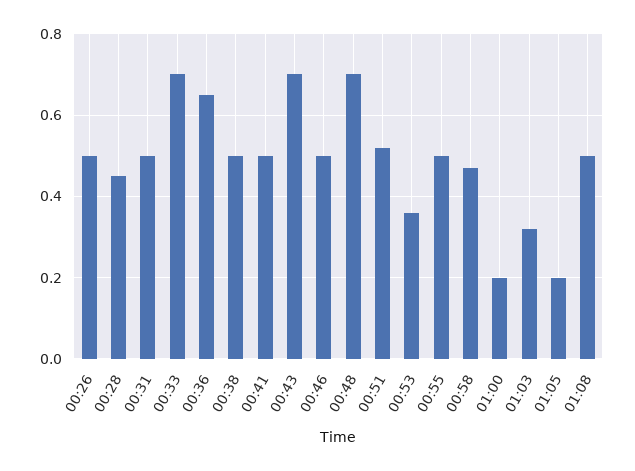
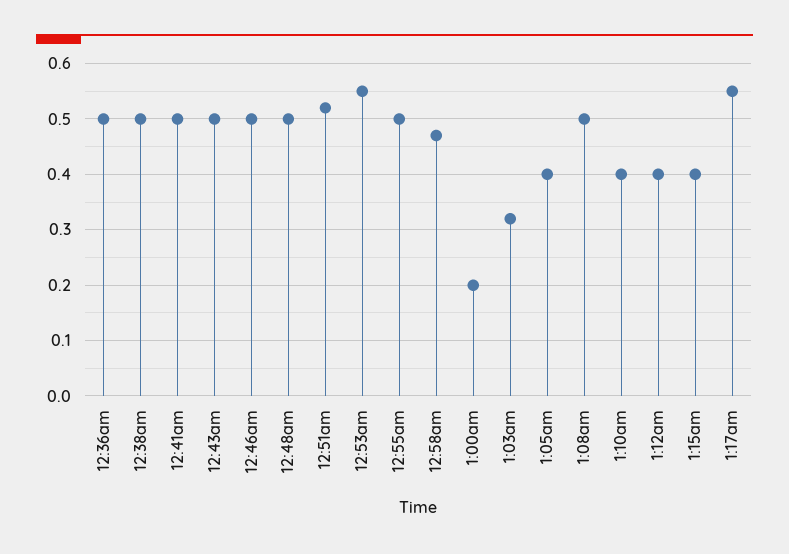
00:26: 0.5 -> none
00:28: 0.45 -> none
00:31: 0.5 -> none
00:33: 0.7 -> none
00:36: 0.65 -> 0.5
00:43: 0.7 -> 0.5
00:48: 0.7 -> 0.5
00:53: 0.35 -> 0.55
01:05: 0.2 -> 0.4
1:10am: none -> 0.4
1:12am: none -> 0.4
1:15am: none -> 0.4
1:17am: none -> 0.55

